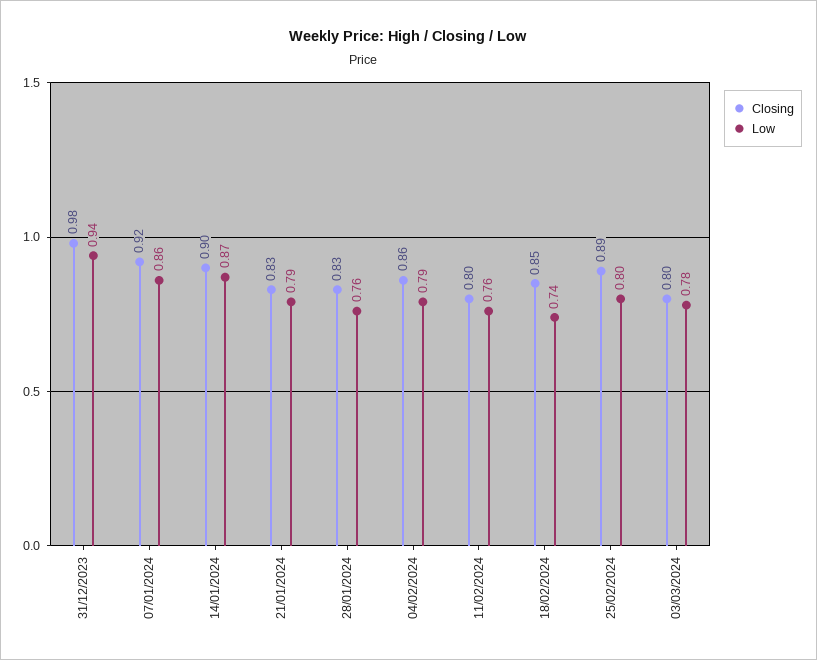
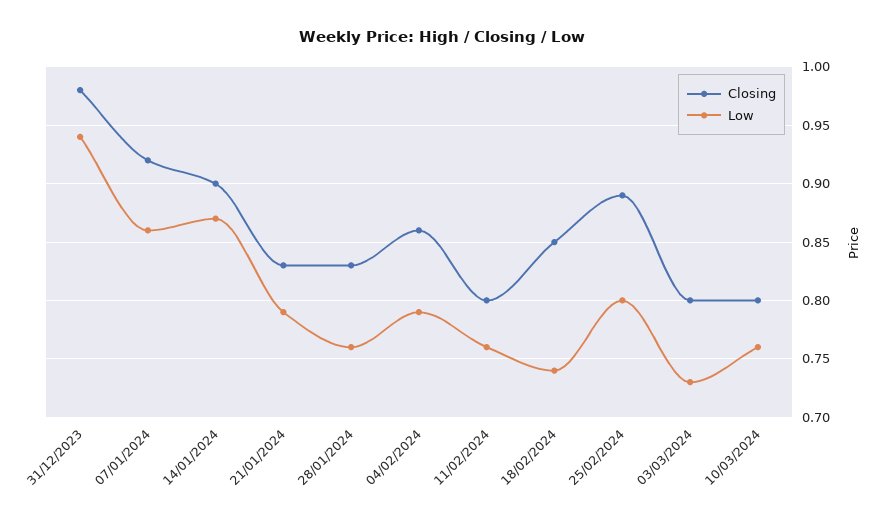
Low, 03/03/2024: 0.78 -> 0.73
Closing, 10/03/2024: none -> 0.8
Low, 10/03/2024: none -> 0.76

